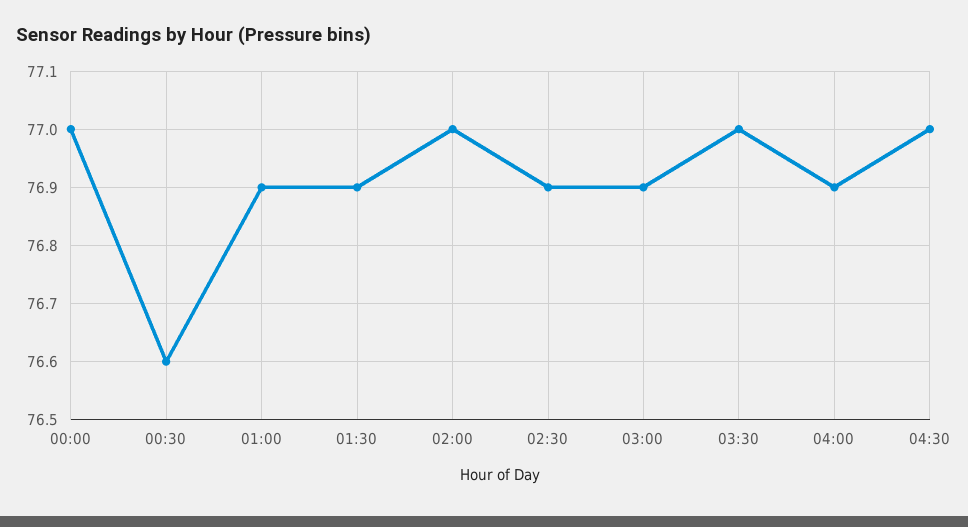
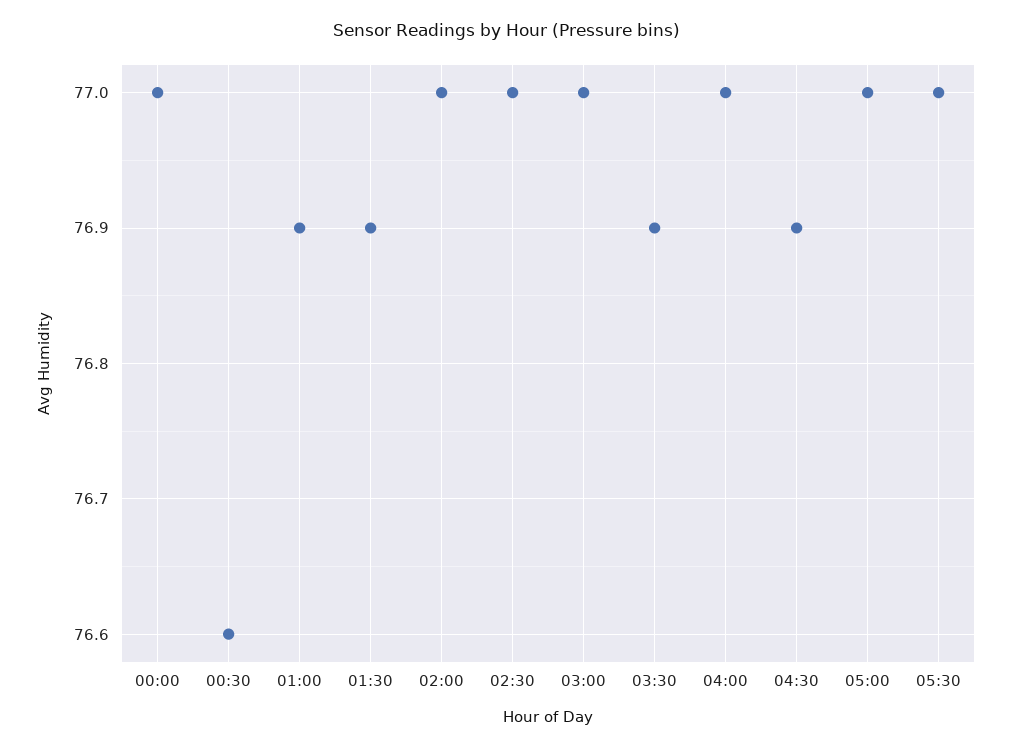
02:30: 76.9 -> 77
03:00: 76.9 -> 77
03:30: 77 -> 76.9
04:00: 76.9 -> 77
04:30: 77 -> 76.9
05:00: none -> 77
05:30: none -> 77

